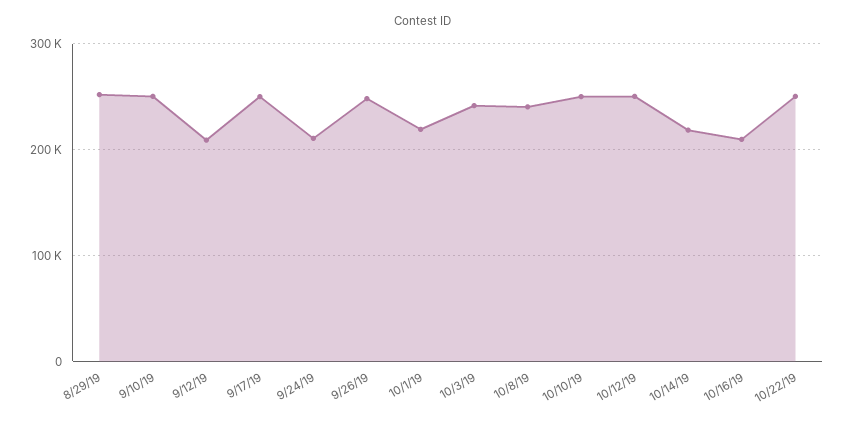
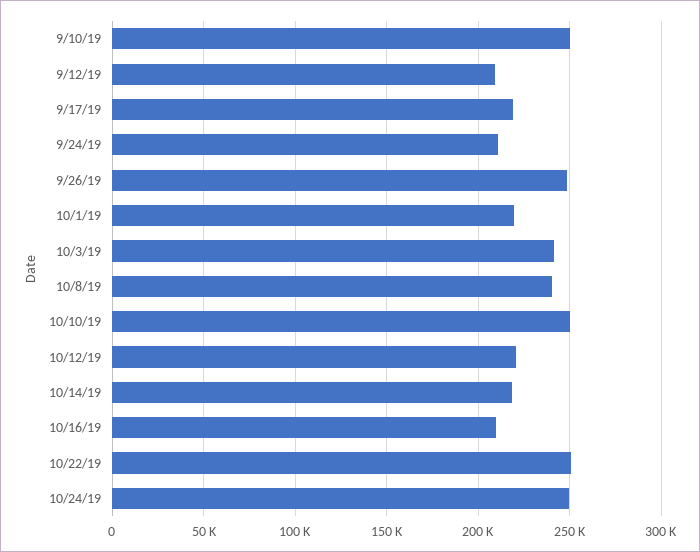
8/29/19: 250000 -> none
9/17/19: 250000 -> 220000
10/12/19: 250000 -> 220000
10/24/19: none -> 250000

